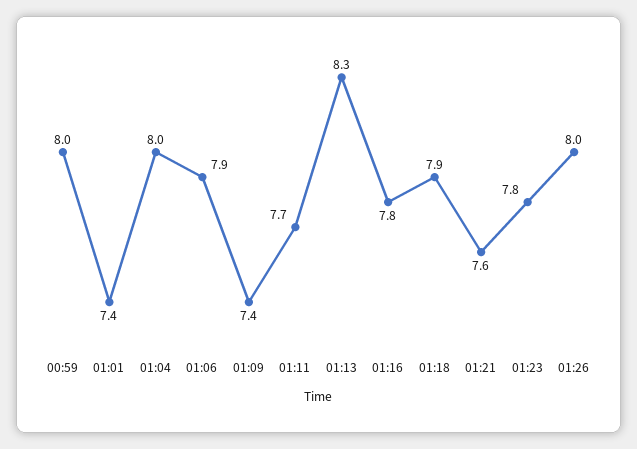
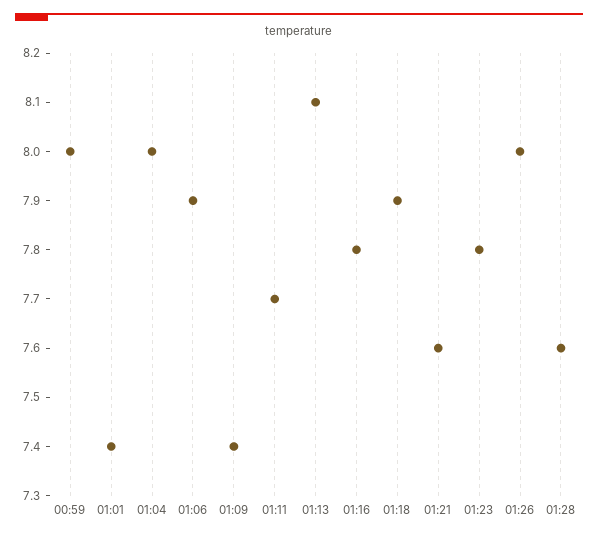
01:13: 8.3 -> 8.1
01:28: none -> 7.6

